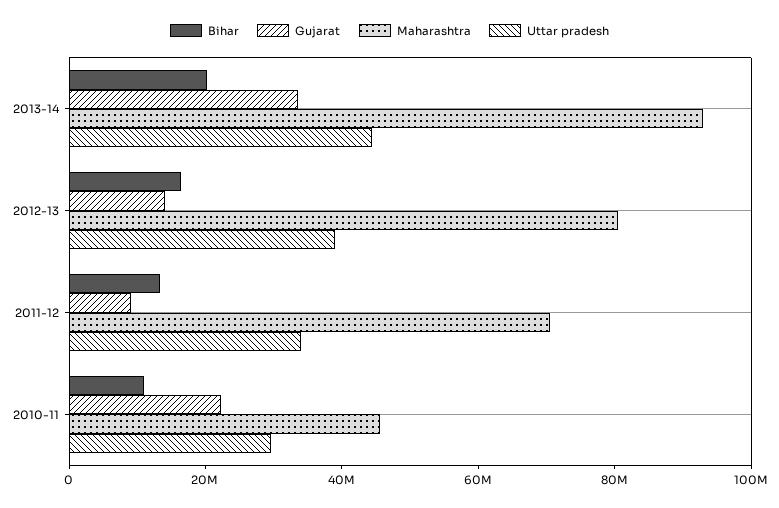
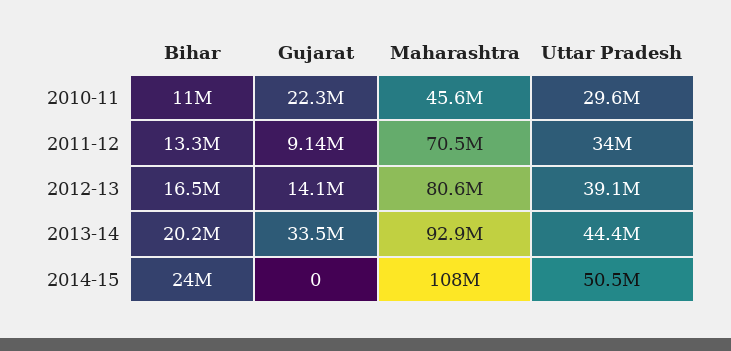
Bihar, 2014-15: none -> 24000000
Gujarat, 2014-15: none -> 0
Maharashtra, 2014-15: none -> 108000000
Uttar pradesh, 2014-15: none -> 50500000

